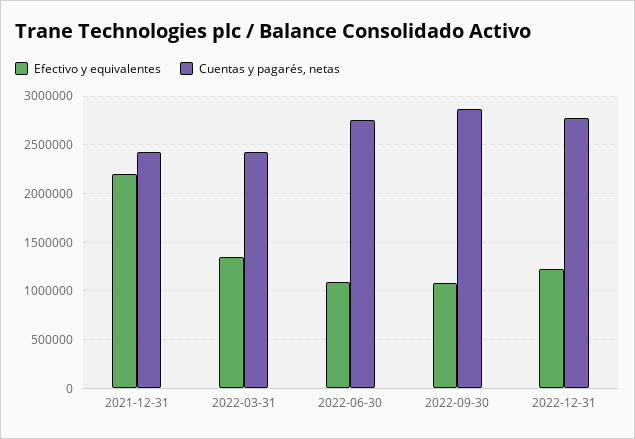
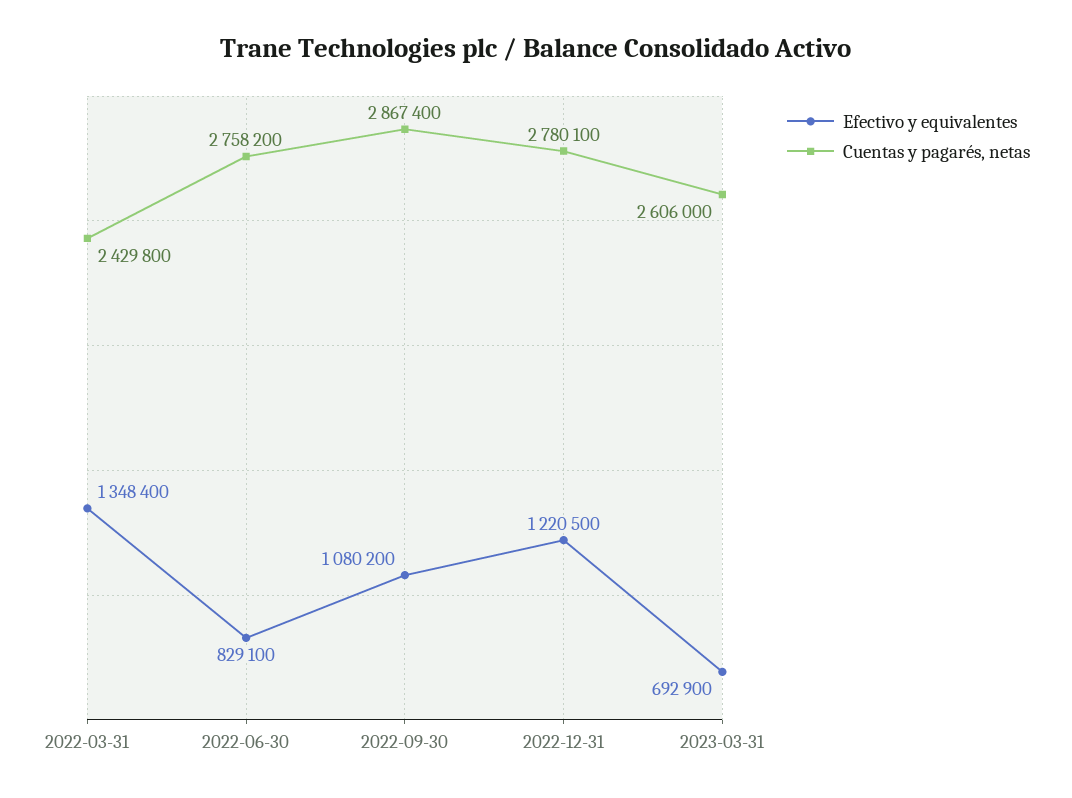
Efectivo y equivalentes, 2021-12-31: 2200000 -> none
Cuentas y pagarés, netas, 2021-12-31: 2400000 -> none
Efectivo y equivalentes, 2022-06-30: 1100000 -> 829100
Efectivo y equivalentes, 2023-03-31: none -> 692900
Cuentas y pagarés, netas, 2023-03-31: none -> 2606000

